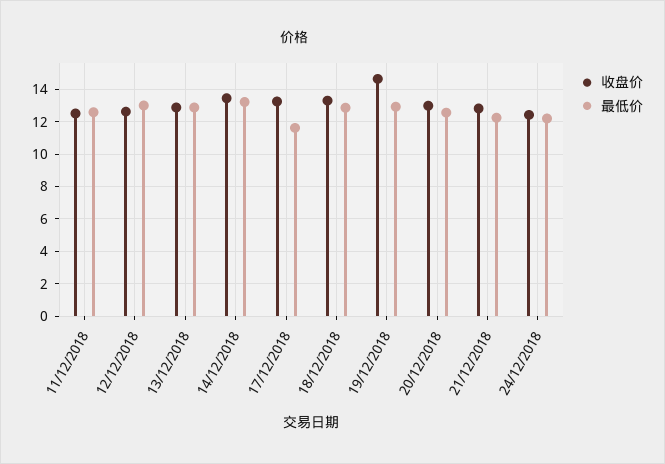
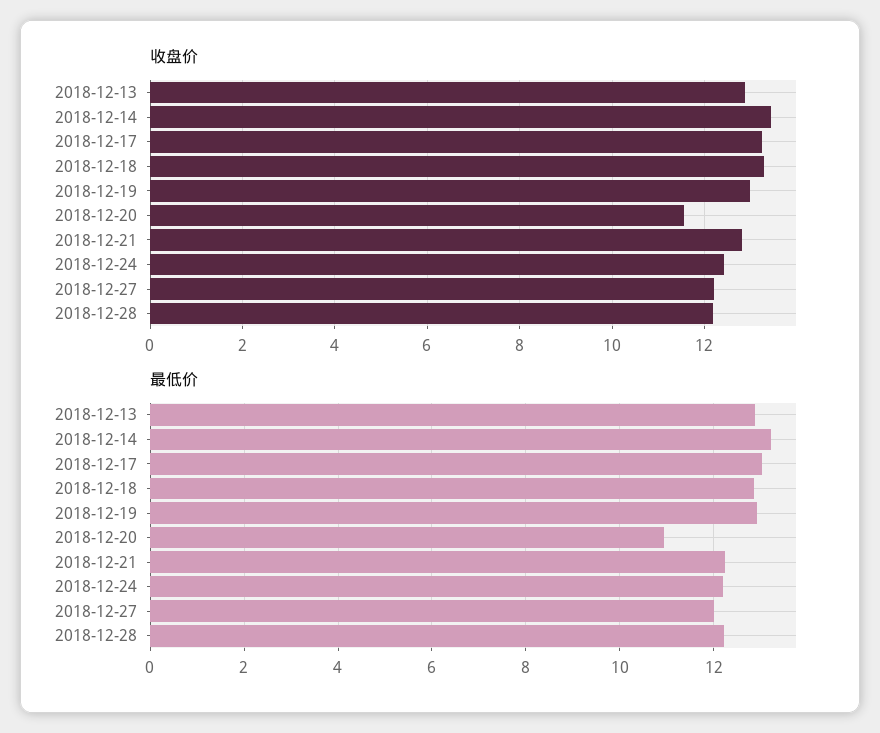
收盘价, 11/12/2018: 12.5 -> none
最低价, 11/12/2018: 12.5 -> none
收盘价, 12/12/2018: 12.5 -> none
最低价, 12/12/2018: 13 -> none
最低价, 17/12/2018: 11.5 -> 13
收盘价, 19/12/2018: 14.5 -> 13
收盘价, 20/12/2018: 13 -> 11.6
最低价, 20/12/2018: 12.5 -> 11
收盘价, 2018-12-27: none -> 12.2
收盘价, 2018-12-28: none -> 12.2
最低价, 2018-12-27: none -> 12
最低价, 2018-12-28: none -> 12.2

